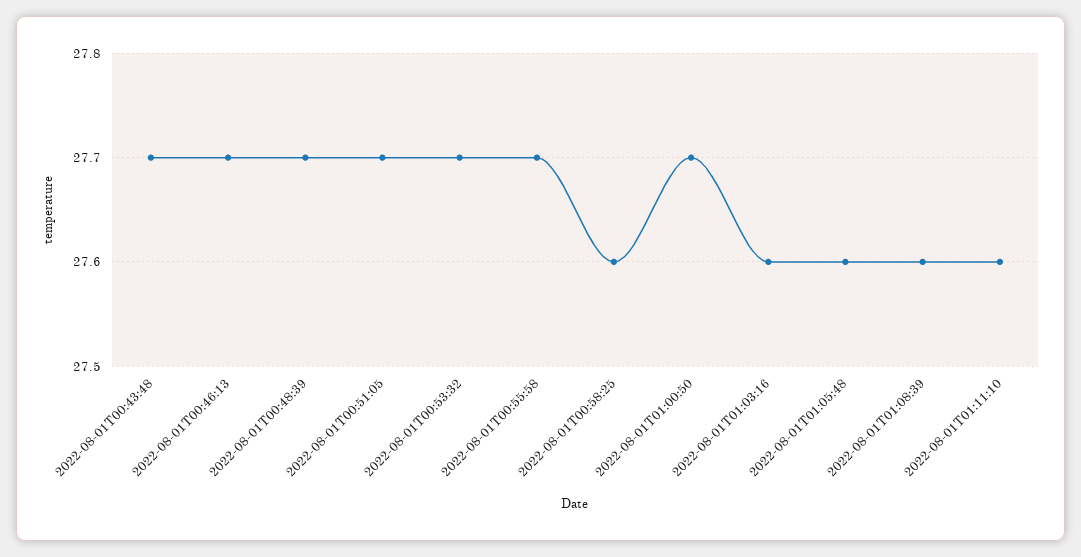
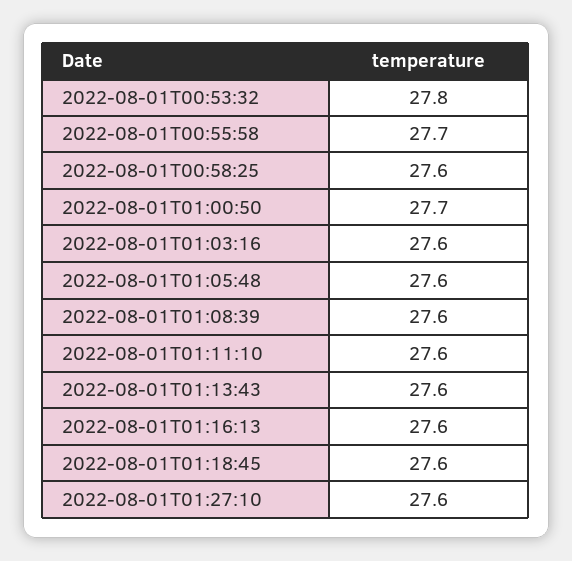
2022-08-01T00:43:48: 27.7 -> none
2022-08-01T00:46:13: 27.7 -> none
2022-08-01T00:48:39: 27.7 -> none
2022-08-01T00:51:05: 27.7 -> none
2022-08-01T00:53:32: 27.7 -> 27.8
2022-08-01T01:13:43: none -> 27.6
2022-08-01T01:16:13: none -> 27.6
2022-08-01T01:18:45: none -> 27.6
2022-08-01T01:27:10: none -> 27.6

